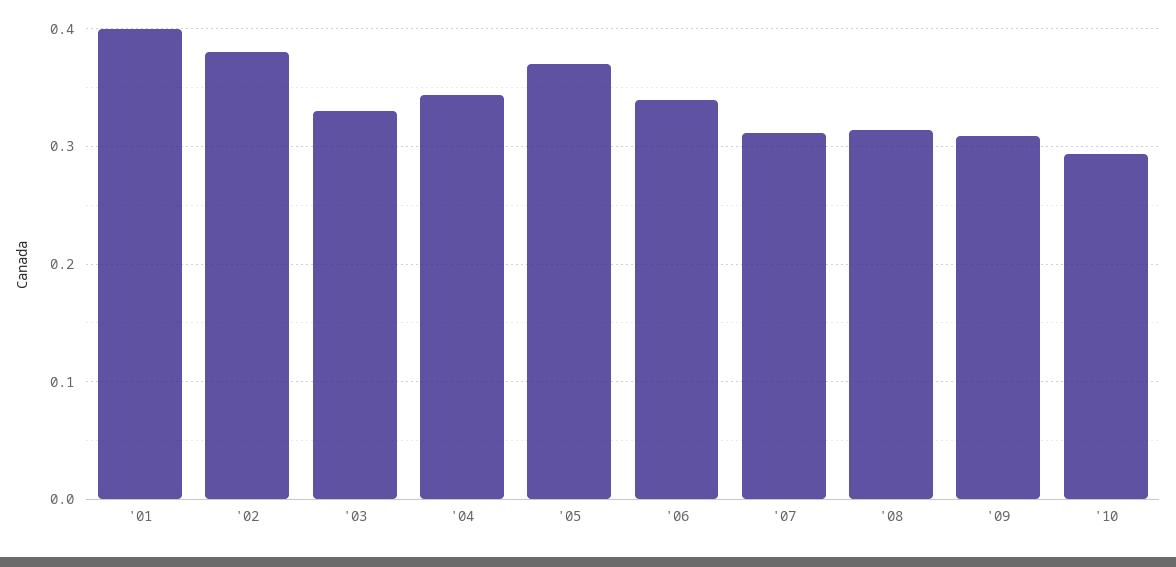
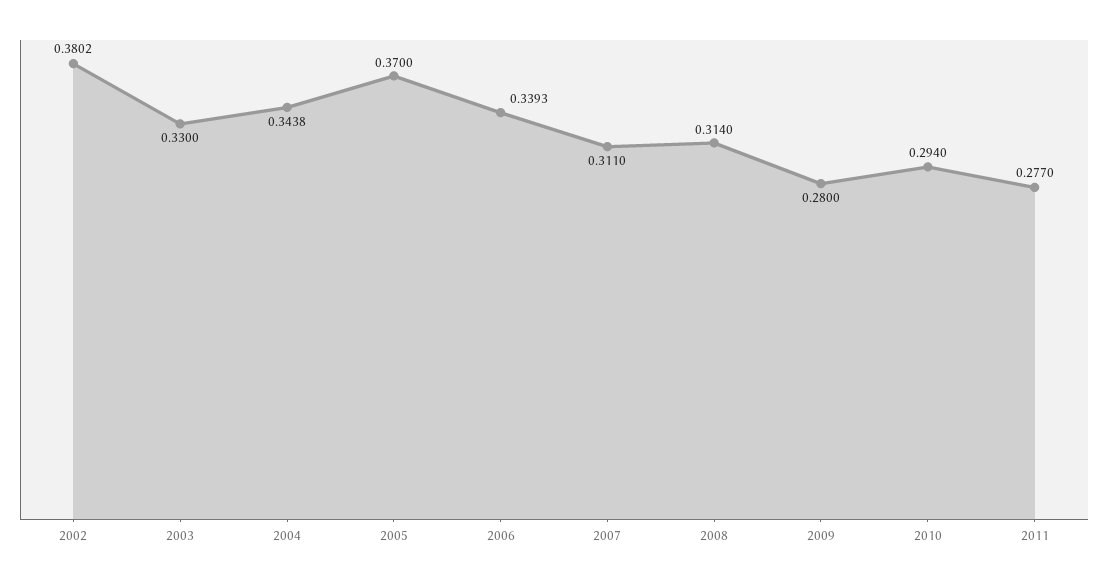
'01: 0.4 -> none
'09: 0.31 -> 0.28
2011: none -> 0.277

